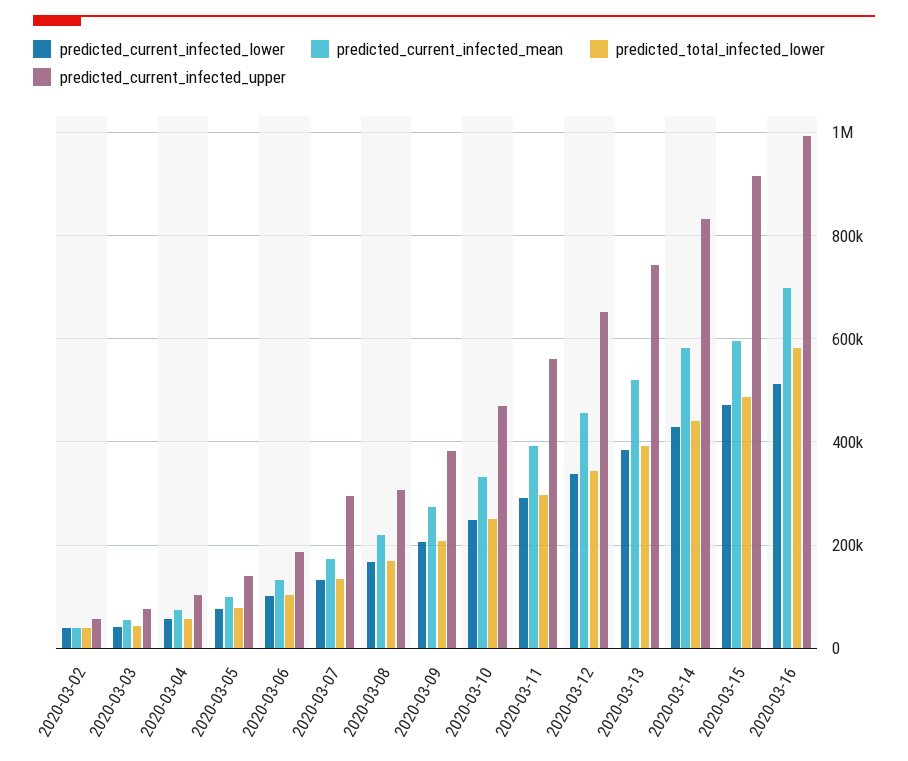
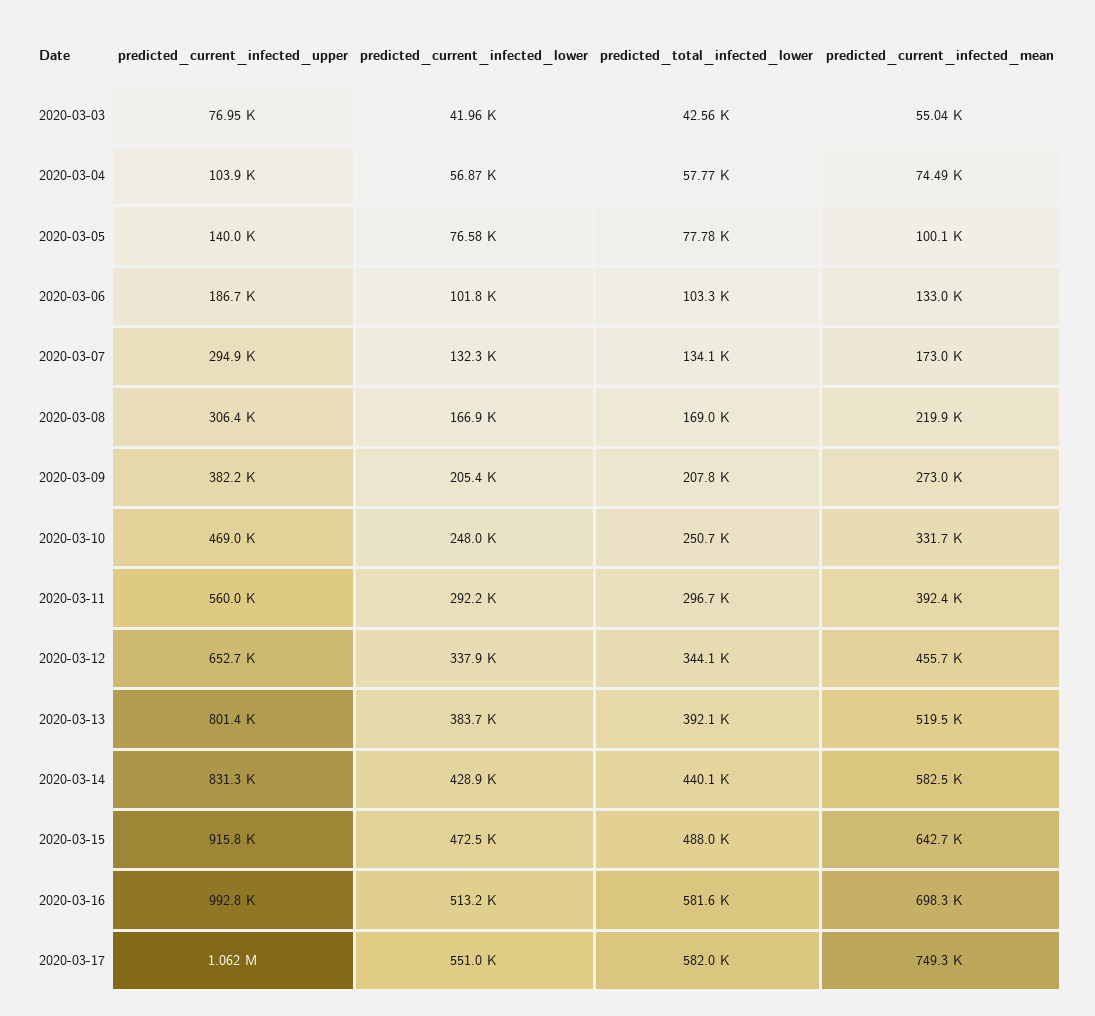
predicted_current_infected_lower, 2020-03-02: 40000 -> none
predicted_current_infected_mean, 2020-03-02: 40000 -> none
predicted_total_infected_lower, 2020-03-02: 40000 -> none
predicted_current_infected_upper, 2020-03-02: 60000 -> none
predicted_current_infected_upper, 2020-03-13: 740000 -> 801400
predicted_current_infected_mean, 2020-03-15: 600000 -> 642700
predicted_current_infected_upper, 2020-03-17: none -> 1062000
predicted_current_infected_lower, 2020-03-17: none -> 551000
predicted_total_infected_lower, 2020-03-17: none -> 582000
predicted_current_infected_mean, 2020-03-17: none -> 749300

